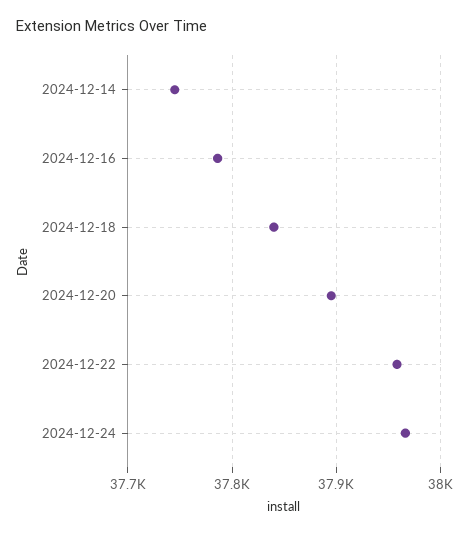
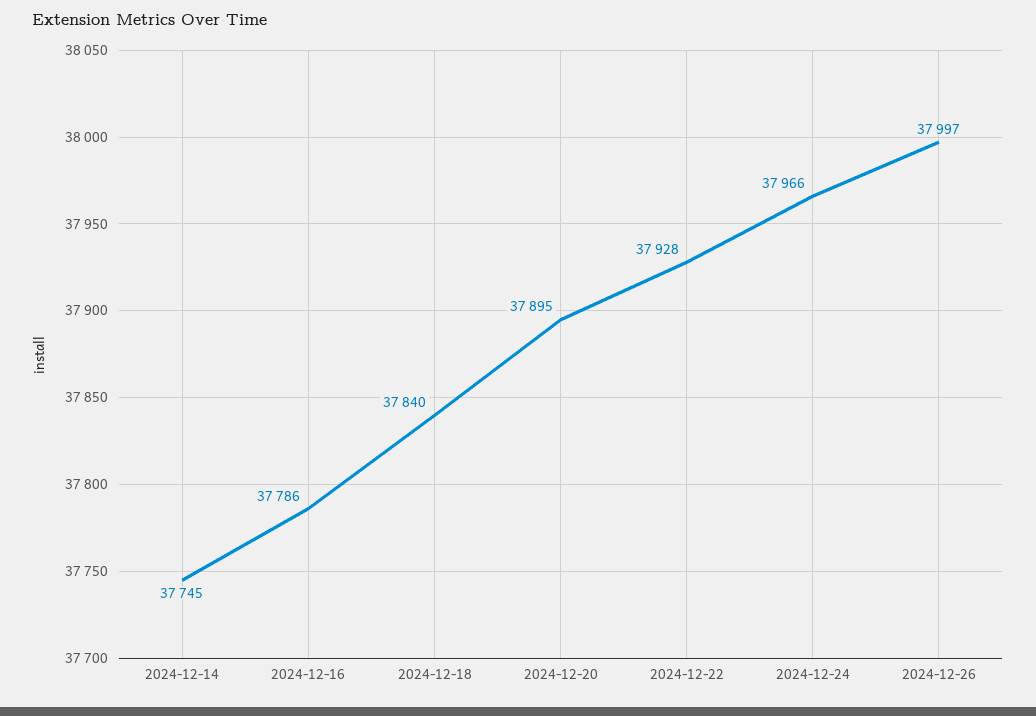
2024-12-22: 37960 -> 37928
2024-12-26: none -> 37997

